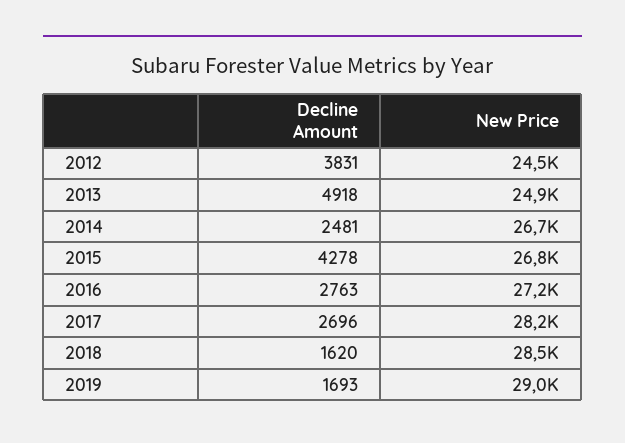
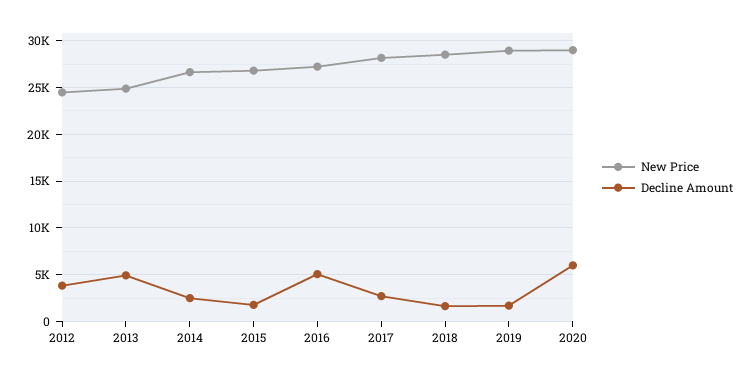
Decline Amount, 2015: 4278 -> 2000
Decline Amount, 2016: 2763 -> 5000
New Price, 2020: none -> 29000
Decline Amount, 2020: none -> 6000

